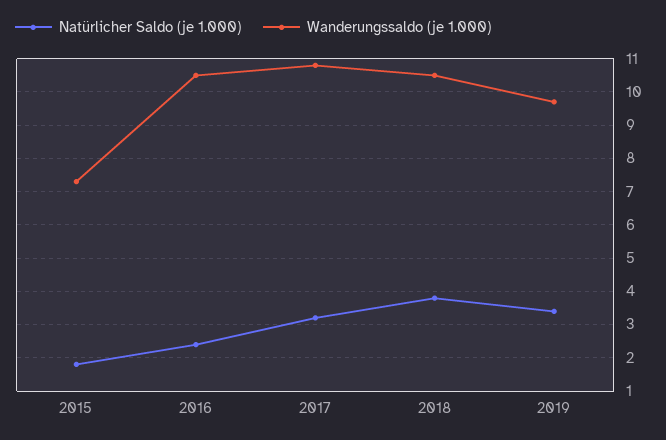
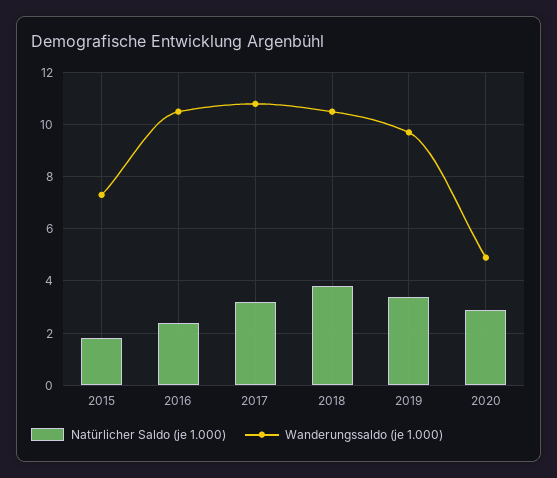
Natürlicher Saldo (je 1.000), 2020: none -> 3
Wanderungssaldo (je 1.000), 2020: none -> 5

